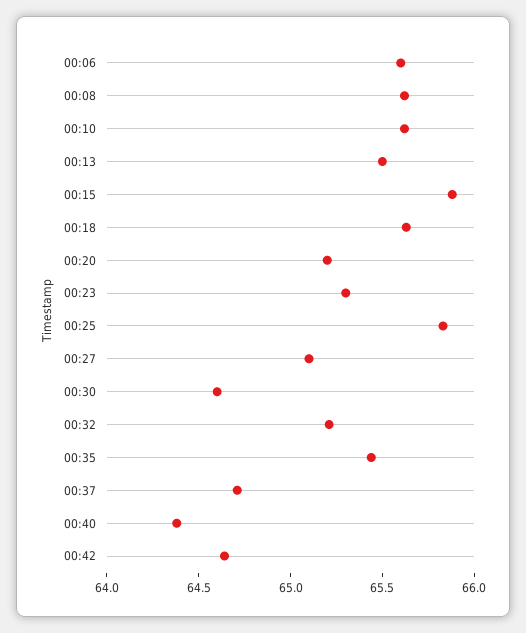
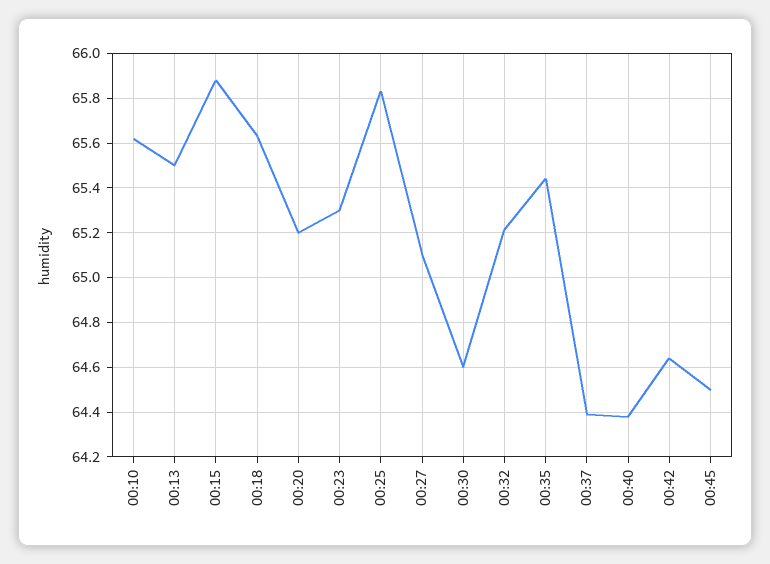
00:06: 65.6 -> none
00:08: 65.6 -> none
00:37: 64.7 -> 64.4
00:45: none -> 64.5

